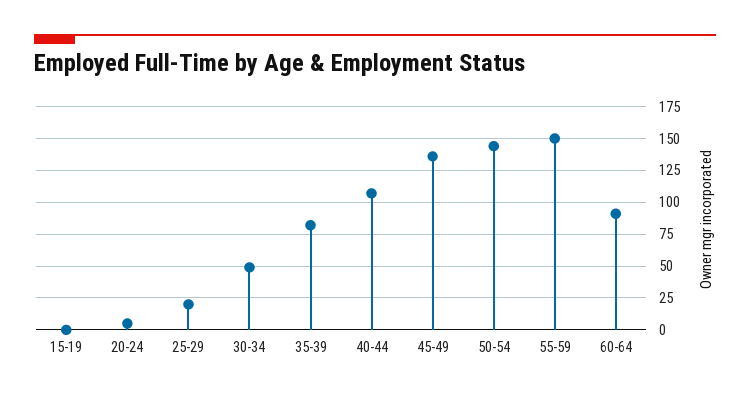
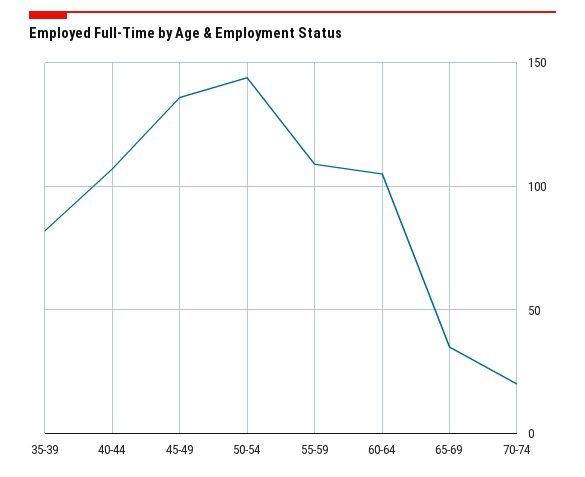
15-19: 0 -> none
20-24: 5 -> none
25-29: 20 -> none
30-34: 50 -> none
55-59: 150 -> 110
60-64: 90 -> 105
65-69: none -> 35
70-74: none -> 20

